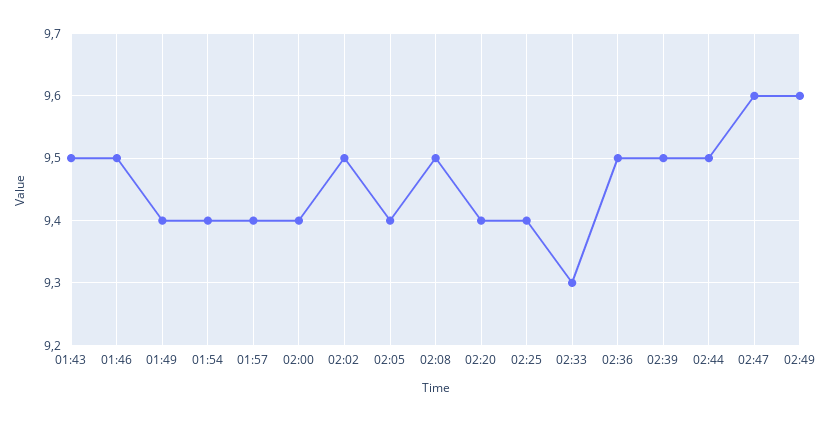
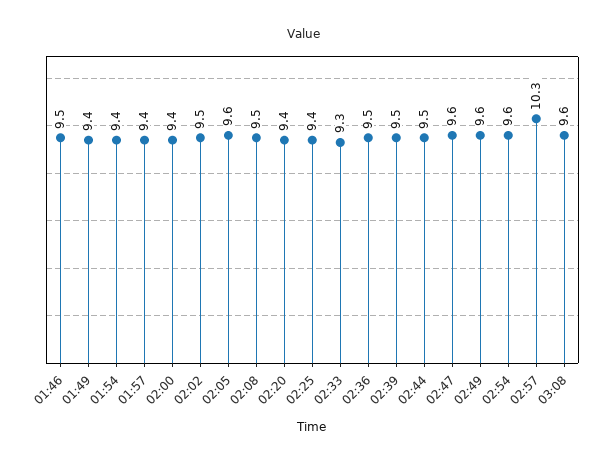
01:43: 9.5 -> none
02:05: 9.4 -> 9.6
02:54: none -> 9.6
02:57: none -> 10.3
03:08: none -> 9.6

